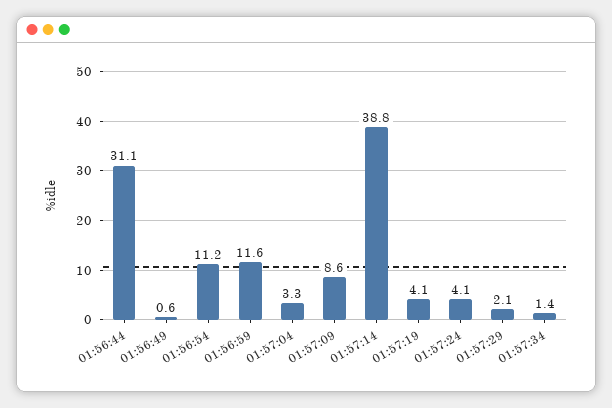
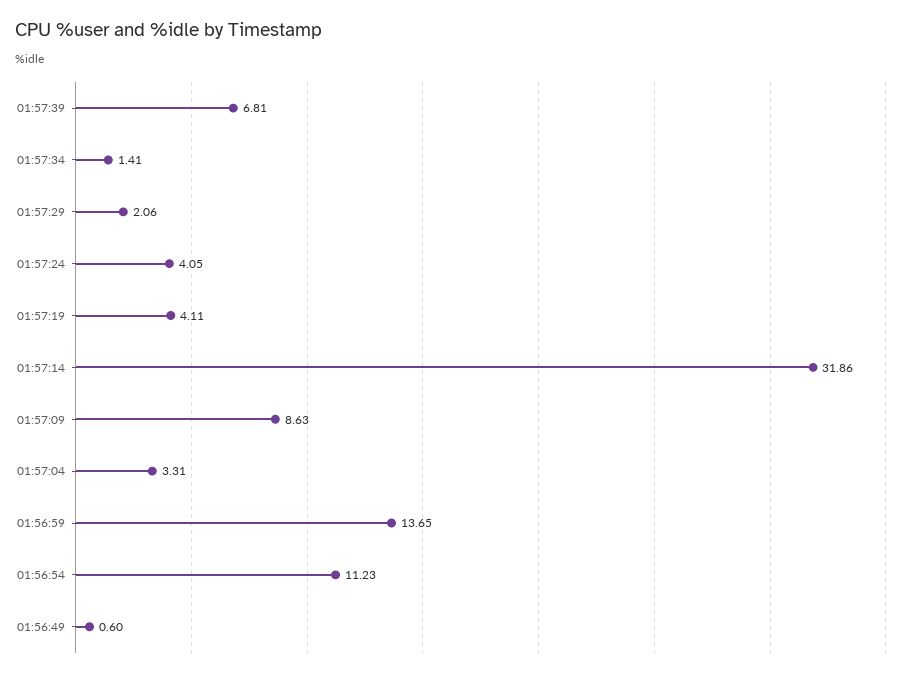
01:56:44: 31.1 -> none
01:56:59: 11.6 -> 13.65
01:57:14: 38.8 -> 31.86
01:57:39: none -> 6.81

